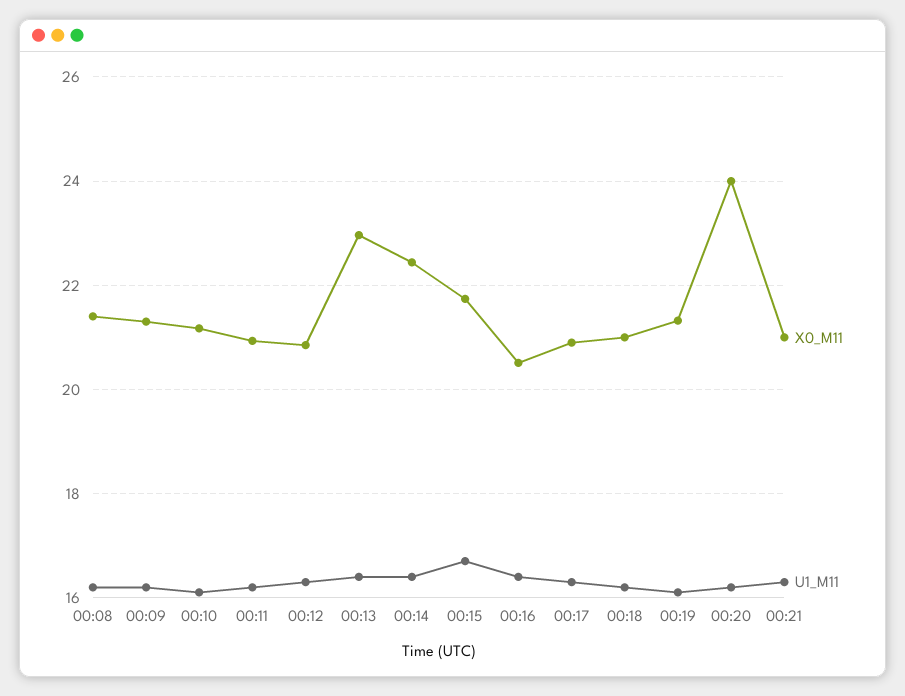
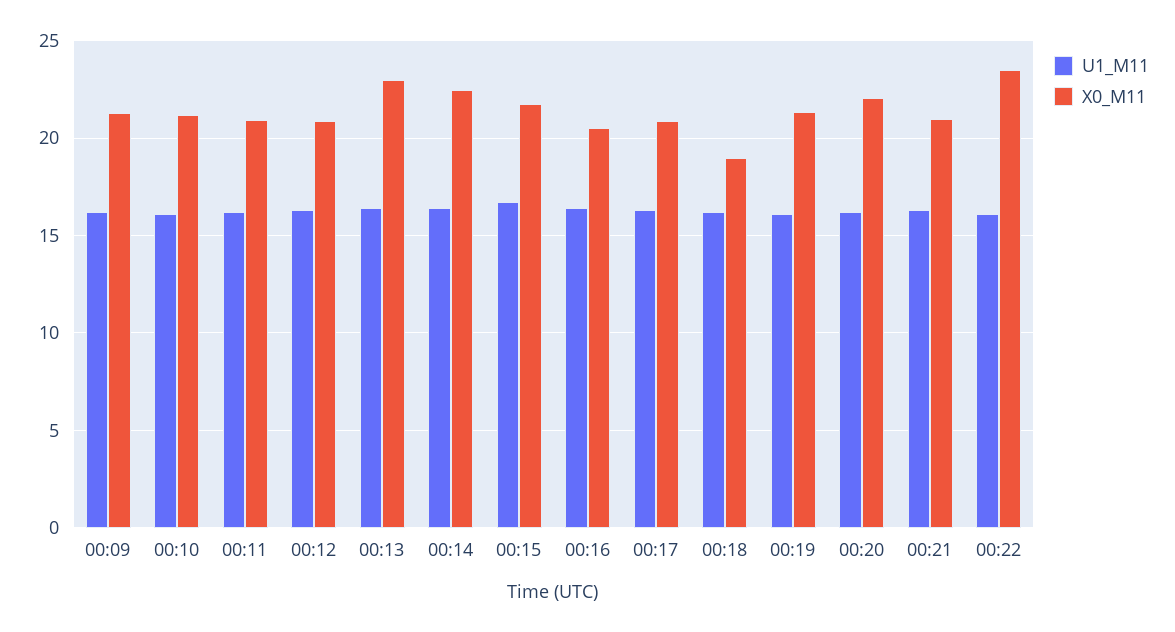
X0_M11, 00:08: 21.4 -> none
U1_M11, 00:08: 16.2 -> none
X0_M11, 00:18: 21 -> 19
X0_M11, 00:20: 24 -> 22
U1_M11, 00:22: none -> 16
X0_M11, 00:22: none -> 23.5

